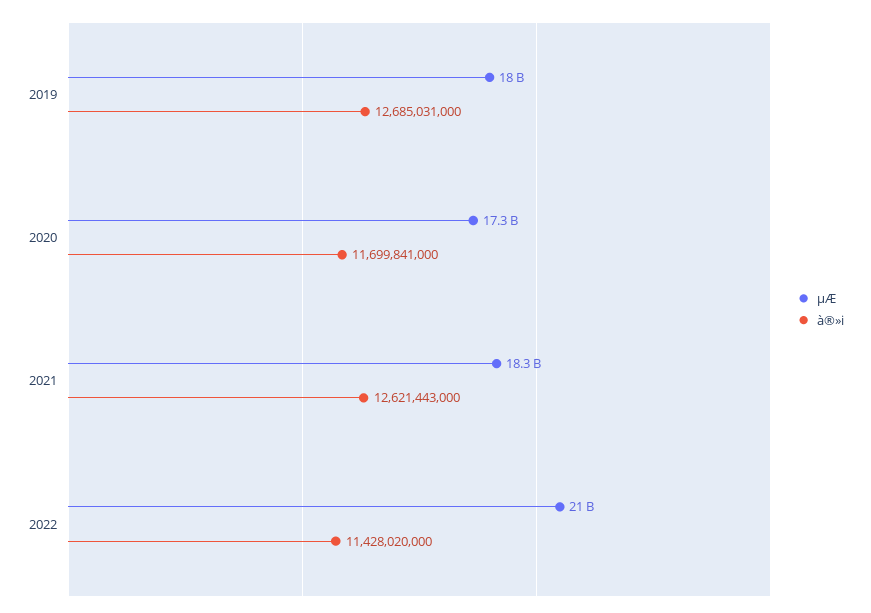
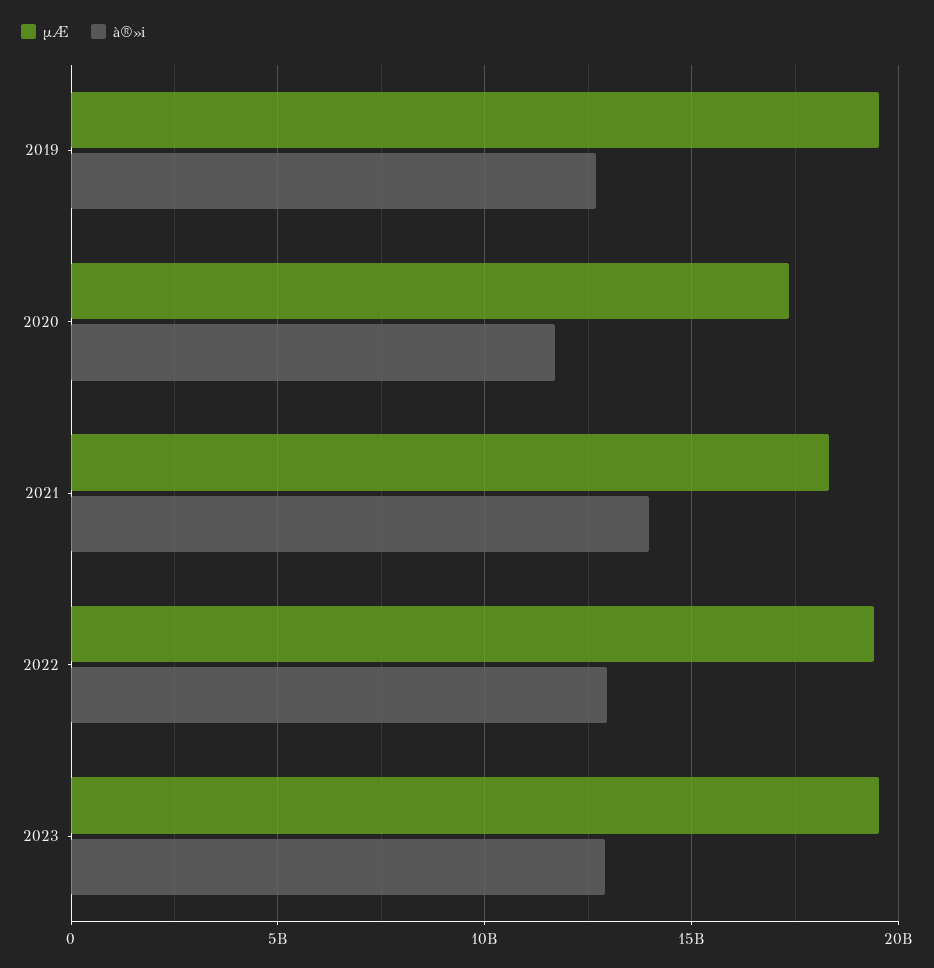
µÆ, 2019: 18000000000 -> 19500000000
à®»i, 2021: 12621443000 -> 14000000000
µÆ, 2022: 21000000000 -> 19500000000
à®»i, 2022: 11428020000 -> 13000000000
µÆ, 2023: none -> 19500000000
à®»i, 2023: none -> 13000000000

